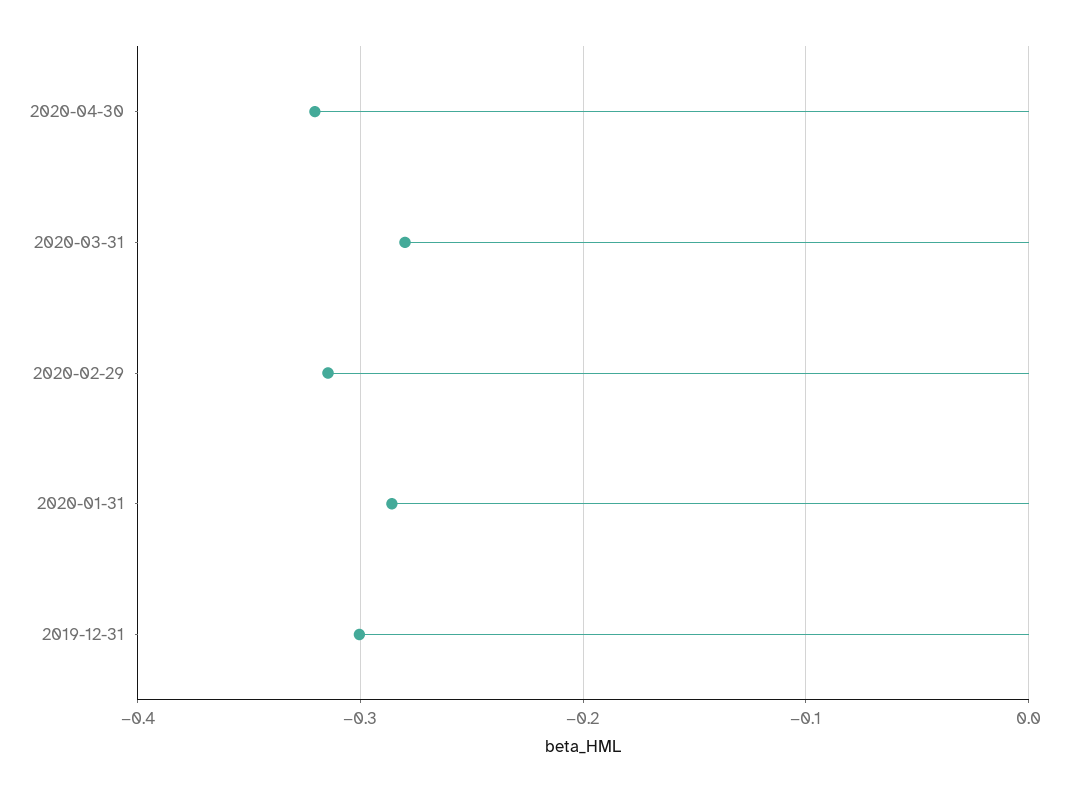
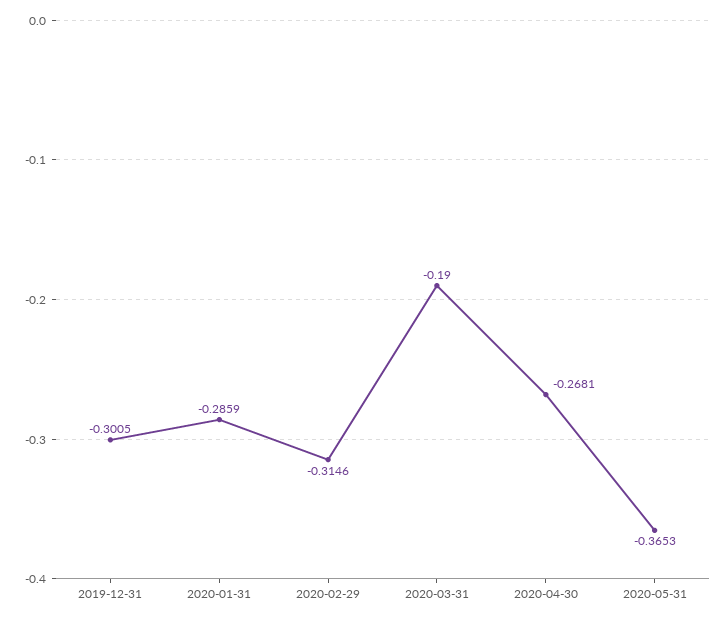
2020-04-30: -0.32 -> -0.2681
2020-03-31: -0.28 -> -0.19
2020-05-31: none -> -0.3653

